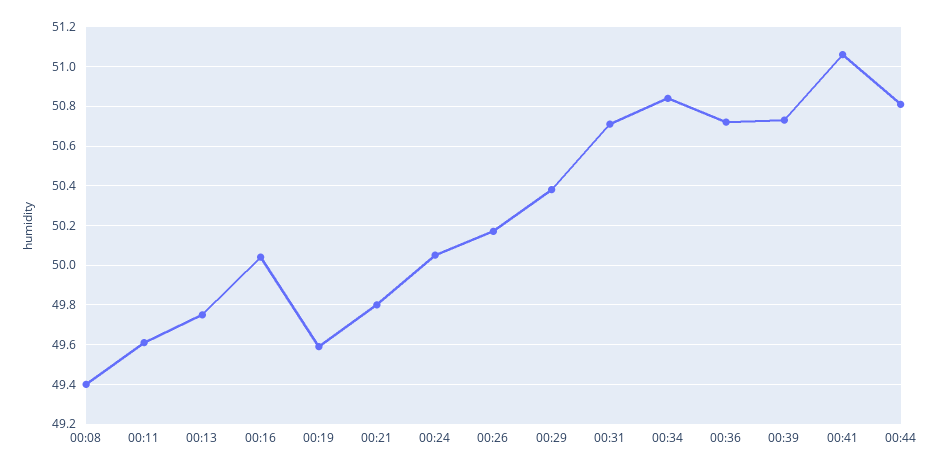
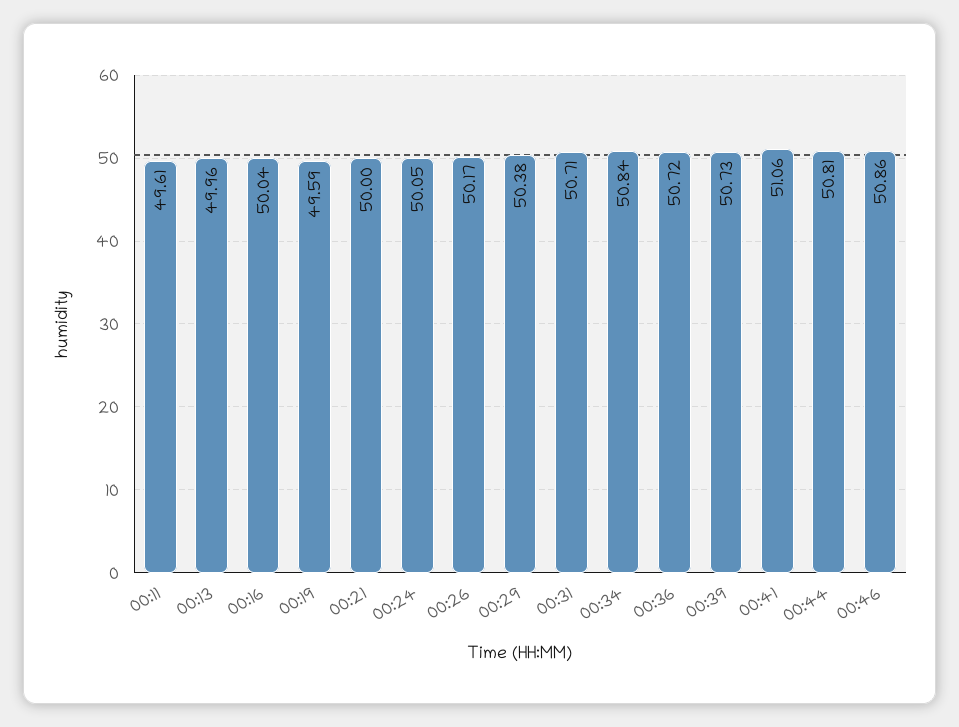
00:08: 49.4 -> none
00:13: 49.75 -> 49.96
00:21: 49.8 -> 50
00:46: none -> 50.86

